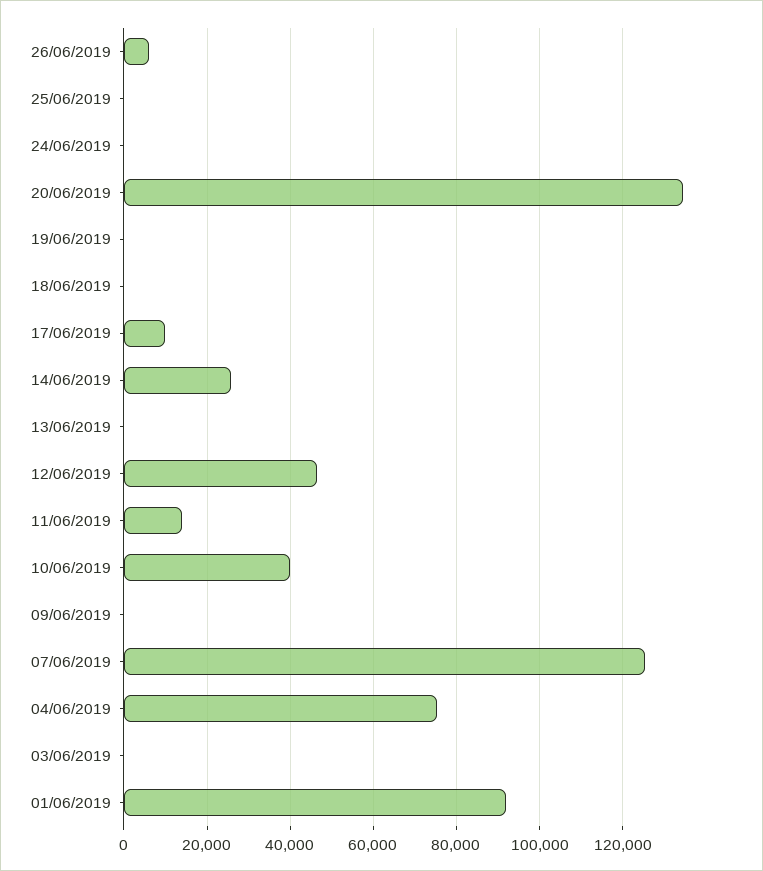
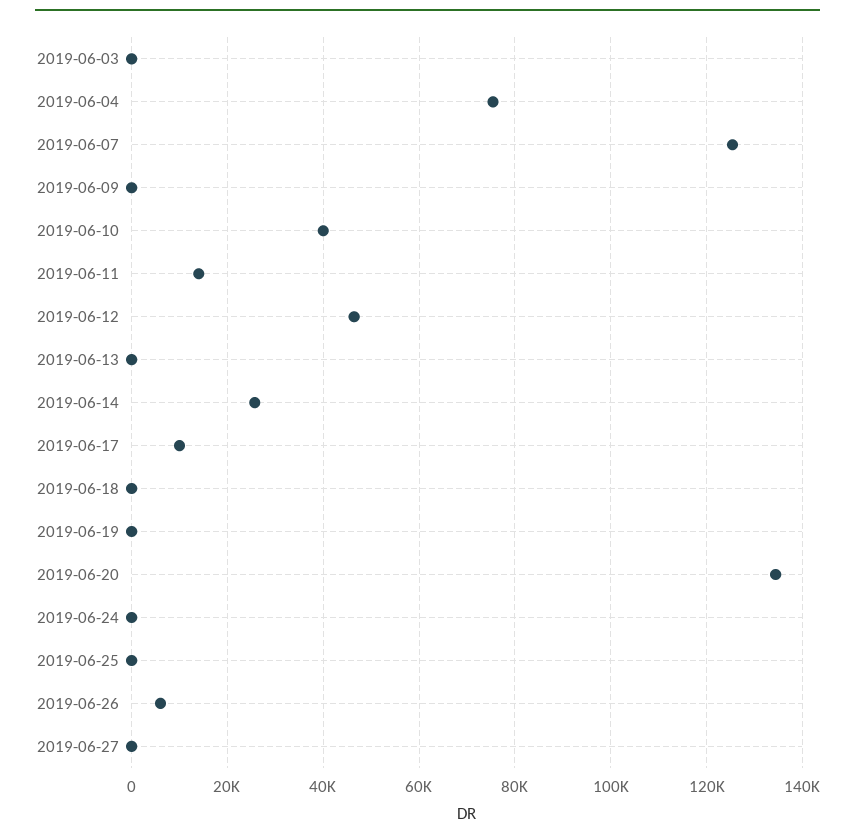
01/06/2019: 92000 -> none
2019-06-27: none -> 0

